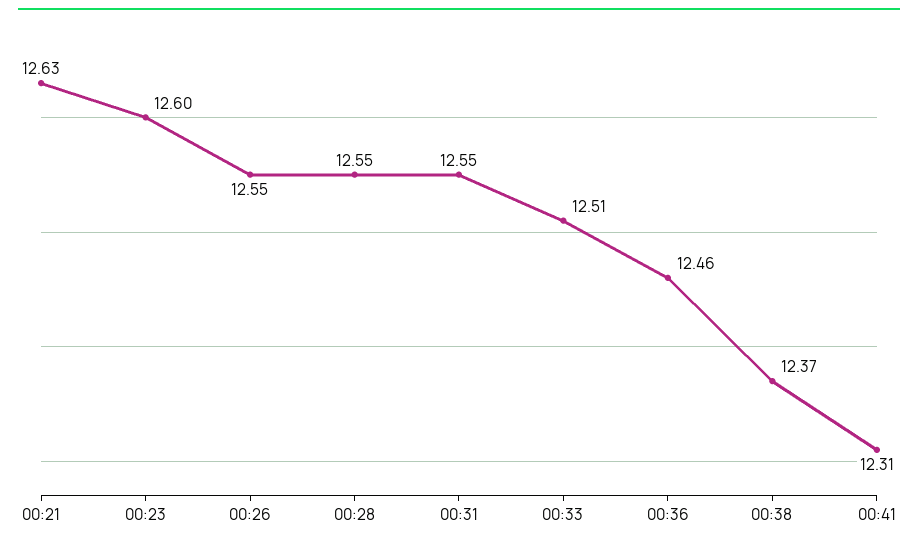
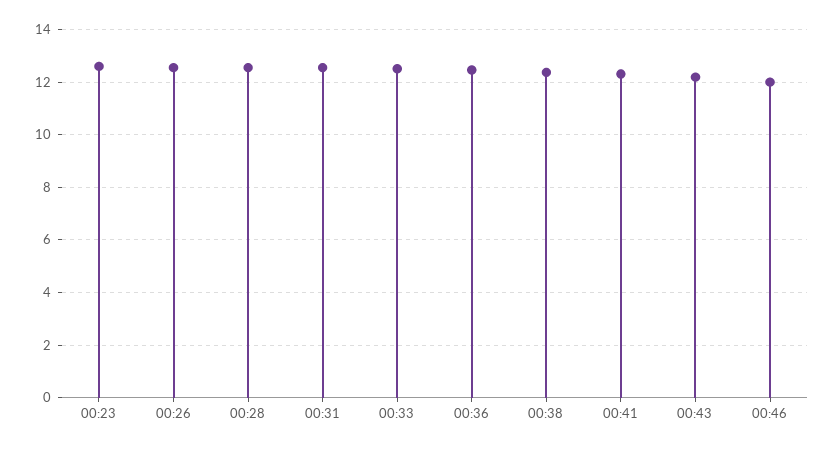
00:21: 12.63 -> none
00:43: none -> 12.25
00:46: none -> 12

